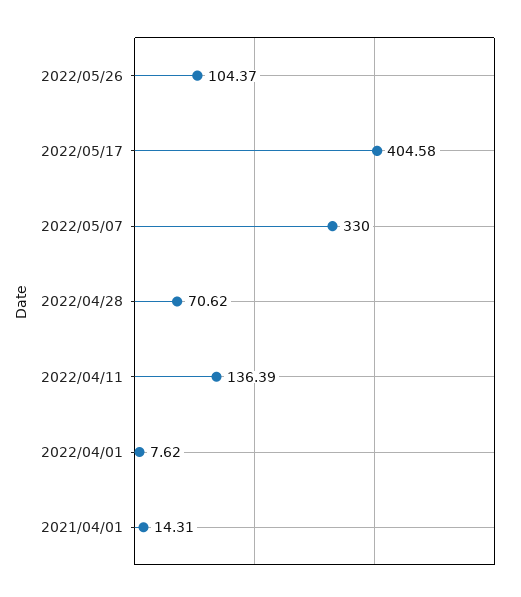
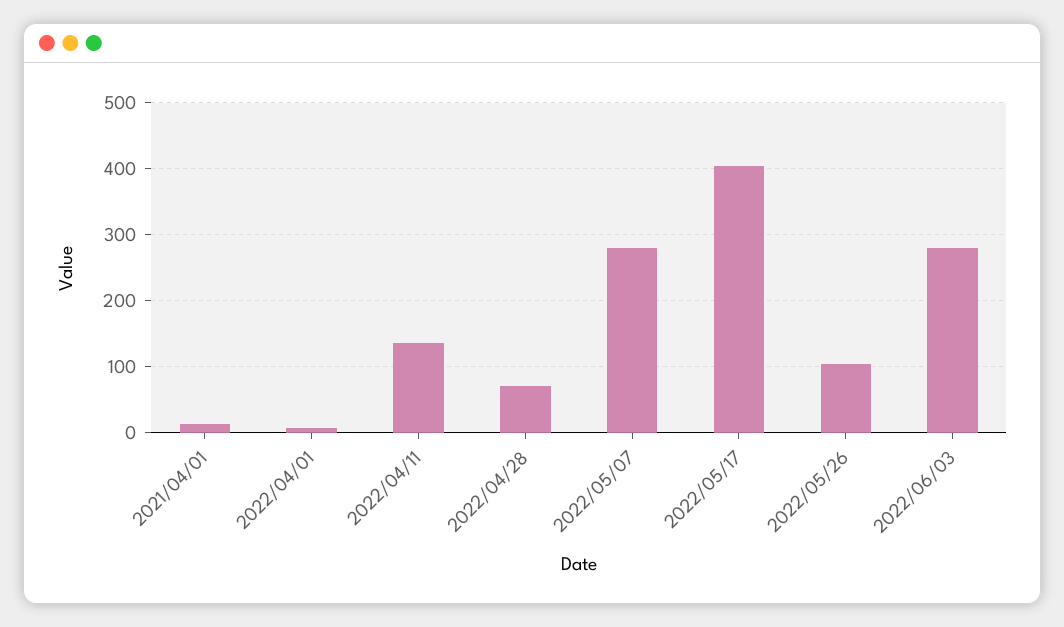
2022/05/07: 330 -> 280
2022/06/03: none -> 280

